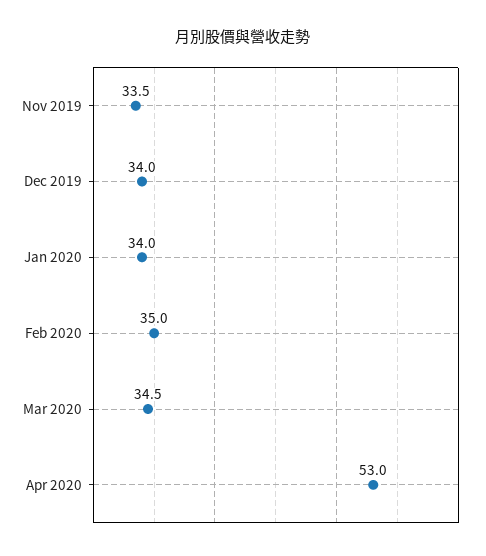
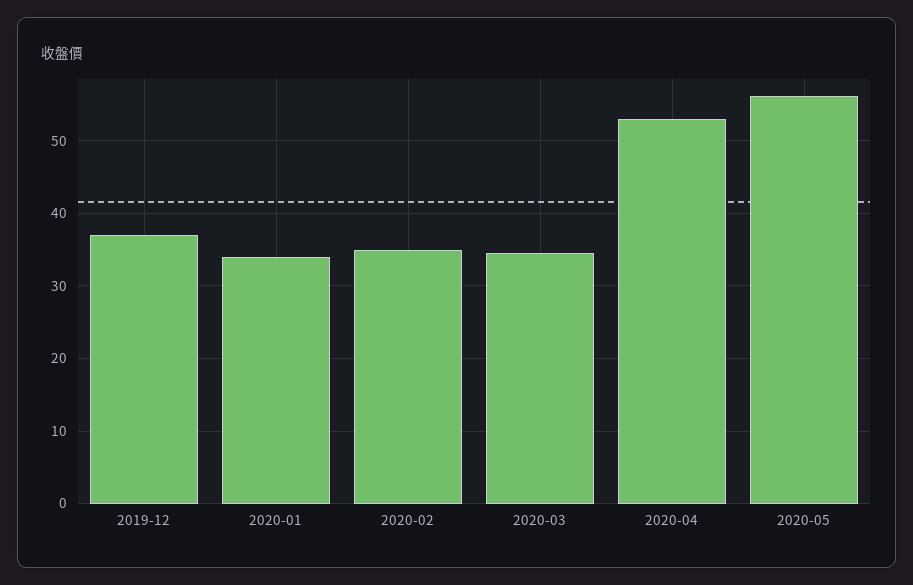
Nov 2019: 33.5 -> none
Dec 2019: 34 -> 37
2020-05: none -> 56

